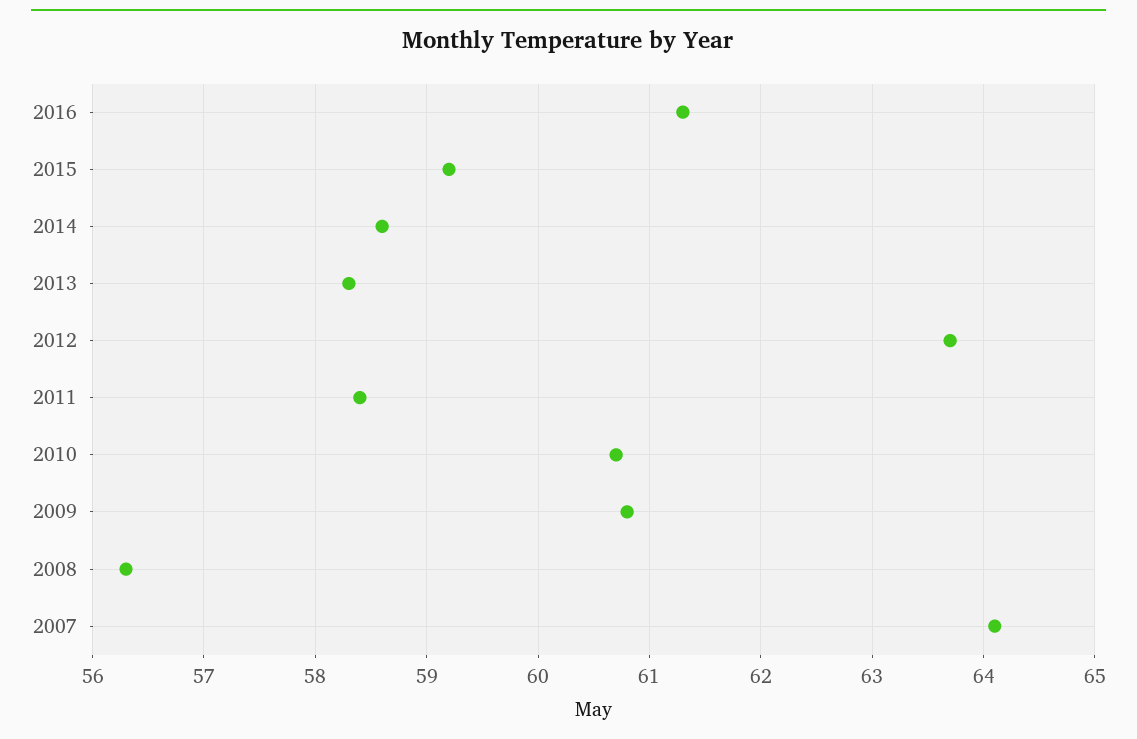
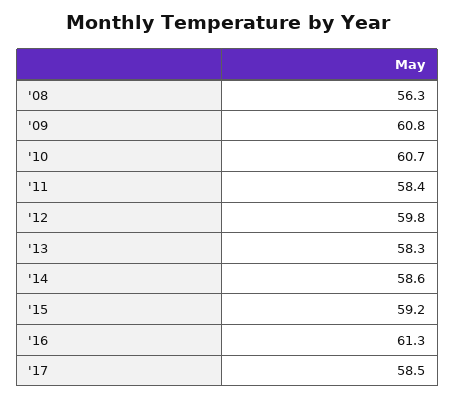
2012: 63.7 -> 59.8
2007: 64.1 -> none
'17: none -> 58.5

